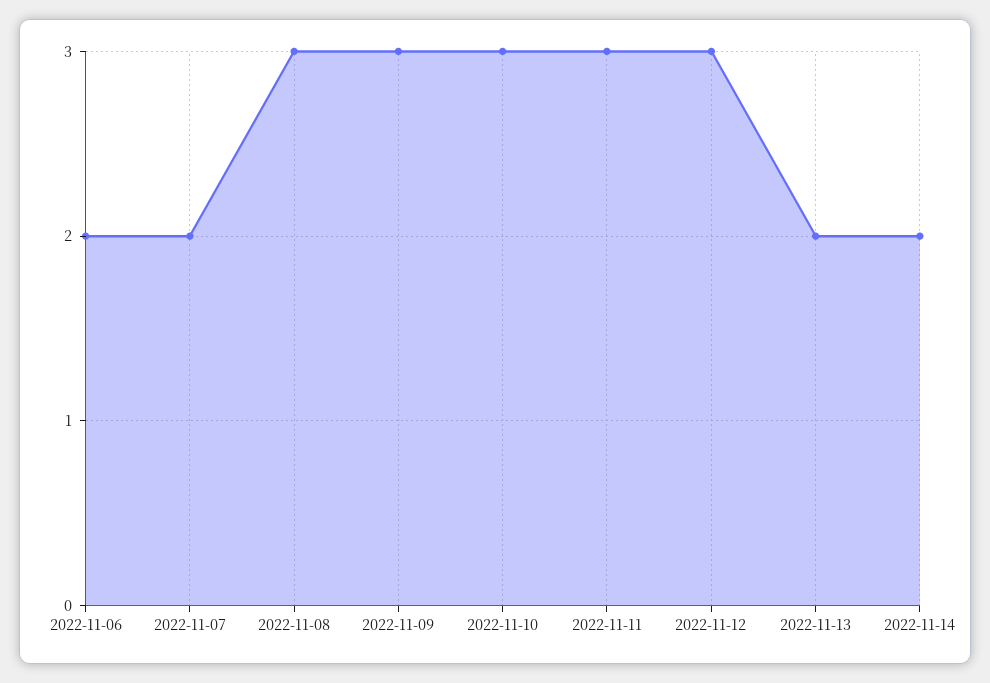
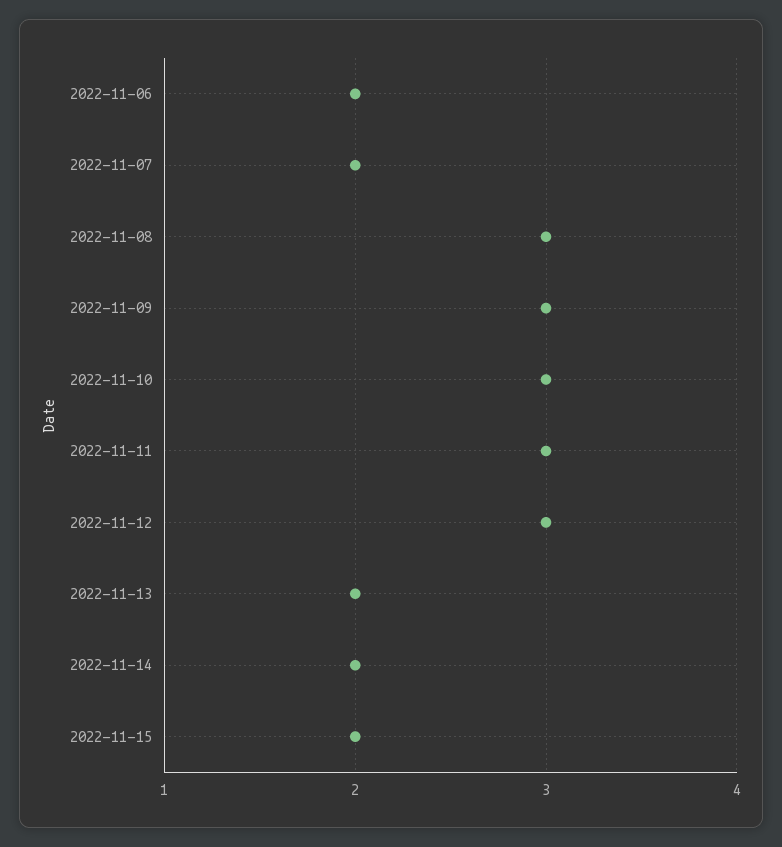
2022-11-15: none -> 2

